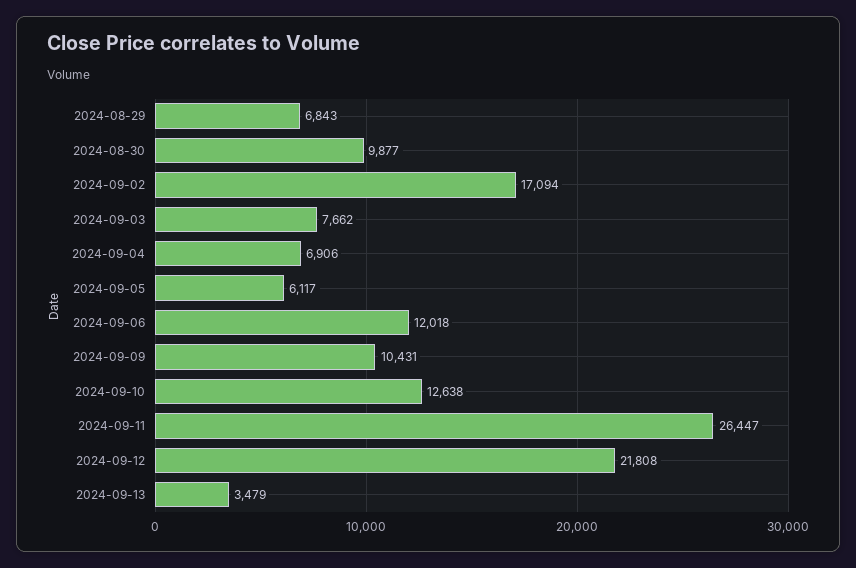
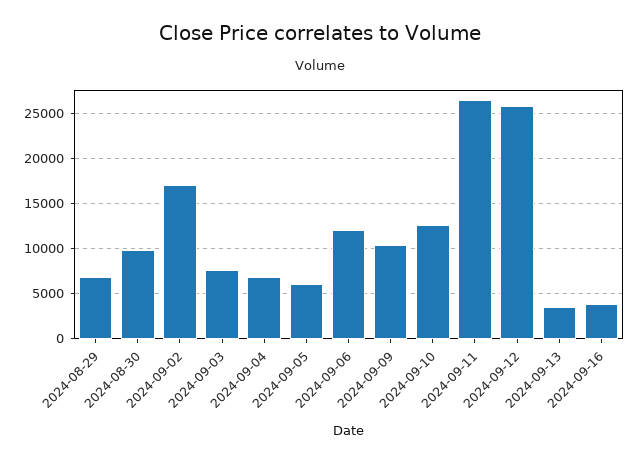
2024-09-12: 21808 -> 26000
2024-09-16: none -> 4000

